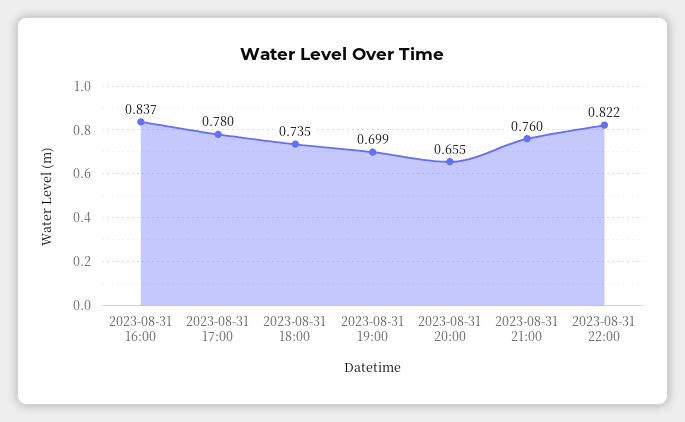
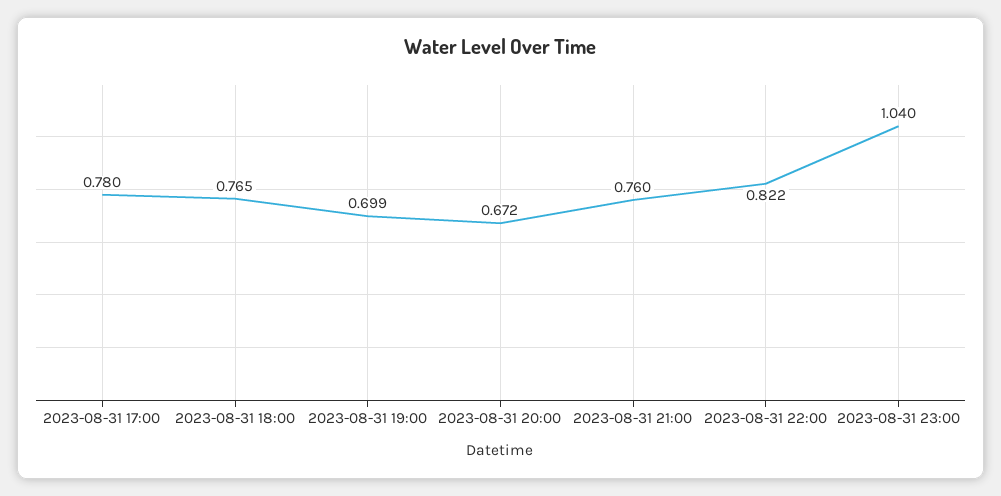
2023-08-31 16:00: 0.837 -> none
2023-08-31 18:00: 0.735 -> 0.765
2023-08-31 20:00: 0.655 -> 0.672
2023-08-31 23:00: none -> 1.04

